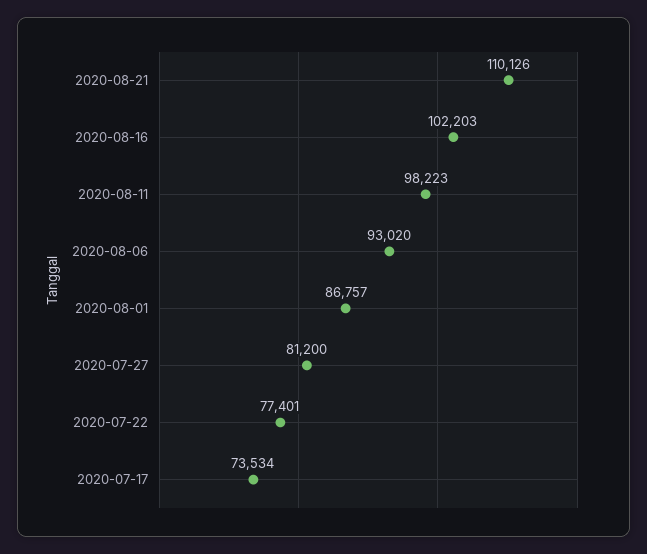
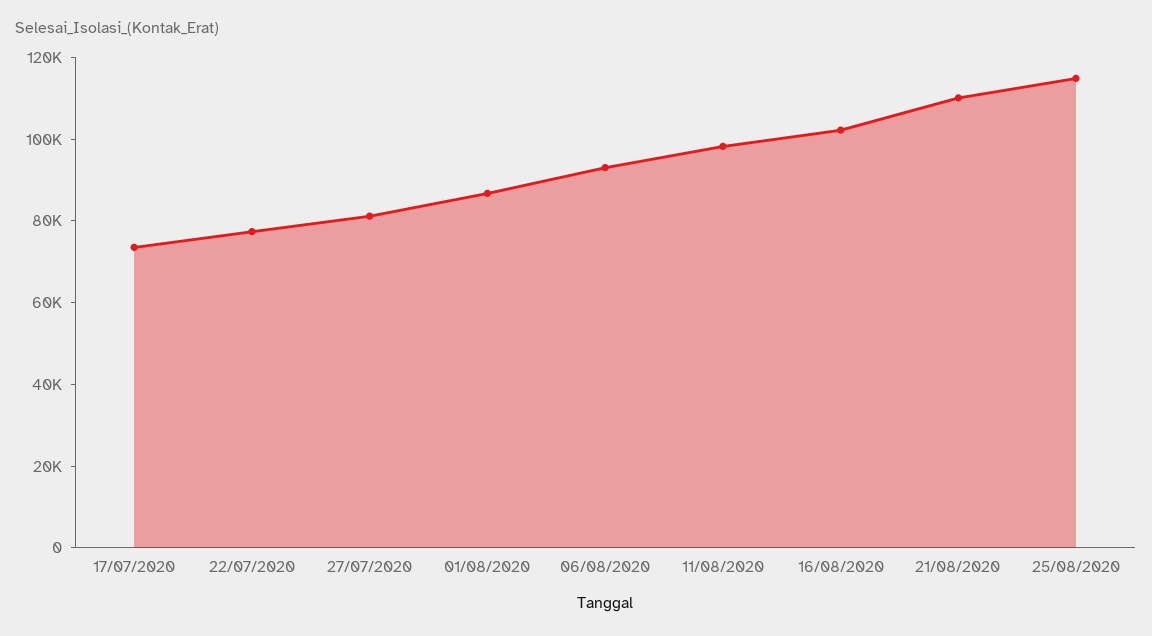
25/08/2020: none -> 115000

